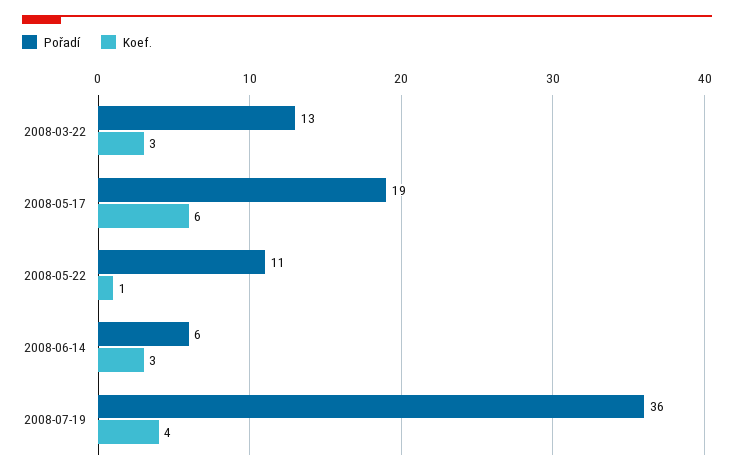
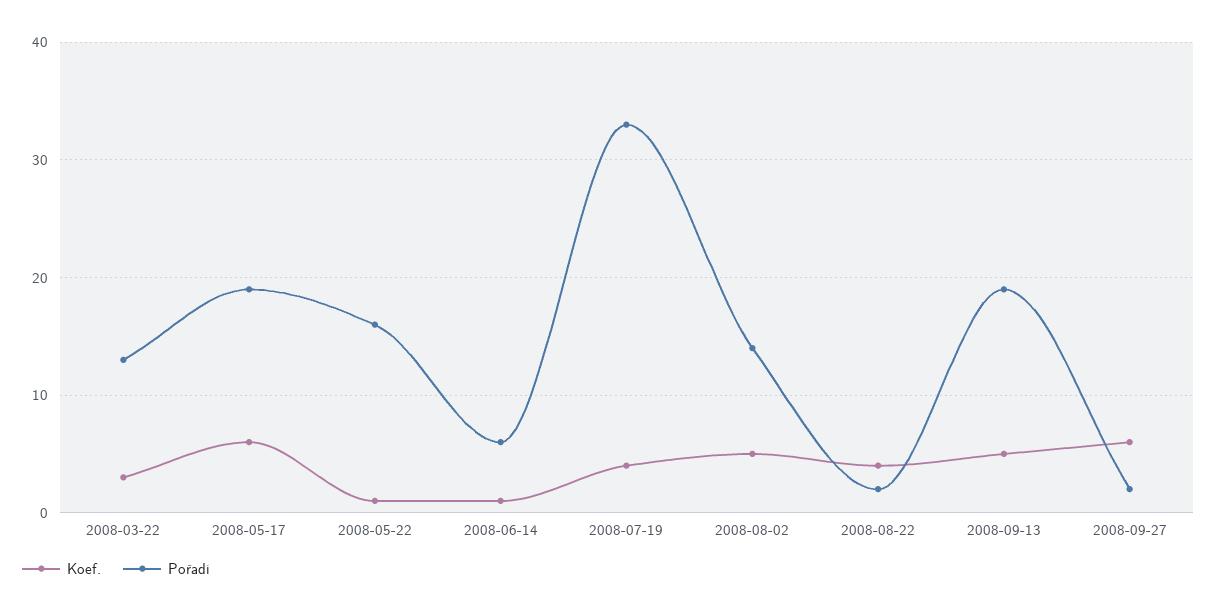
Pořadí, 2008-05-22: 11 -> 16
Koef., 2008-06-14: 3 -> 1
Pořadí, 2008-07-19: 36 -> 33
Koef., 2008-08-02: none -> 5
Pořadí, 2008-08-02: none -> 14
Koef., 2008-08-22: none -> 4
Pořadí, 2008-08-22: none -> 2
Koef., 2008-09-13: none -> 5
Pořadí, 2008-09-13: none -> 19
Koef., 2008-09-27: none -> 6
Pořadí, 2008-09-27: none -> 2

